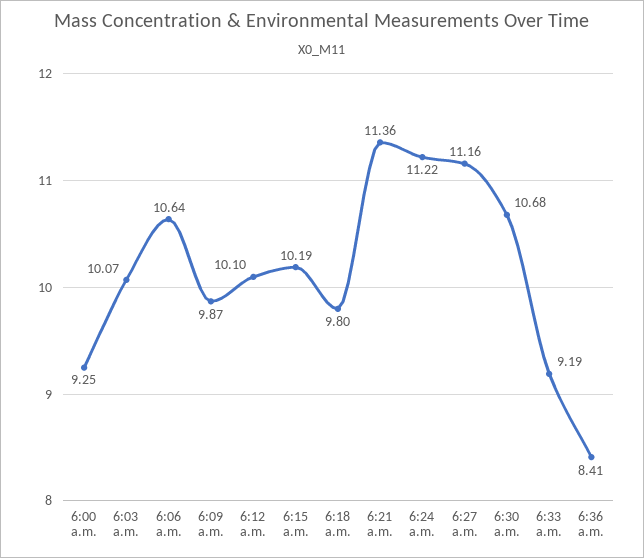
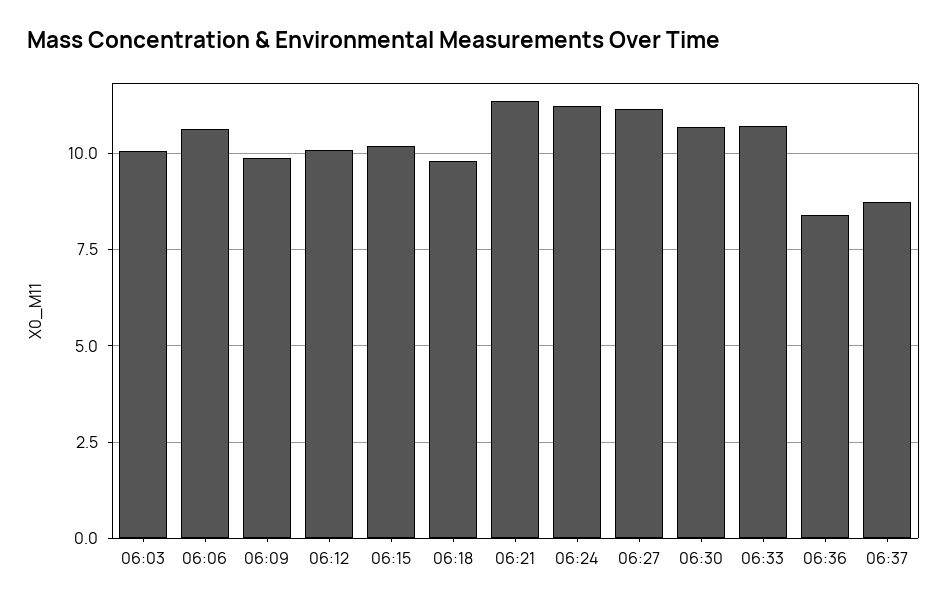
6:00 a.m.: 9.25 -> none
6:33 a.m.: 9.19 -> 10.75
06:37: none -> 8.75

